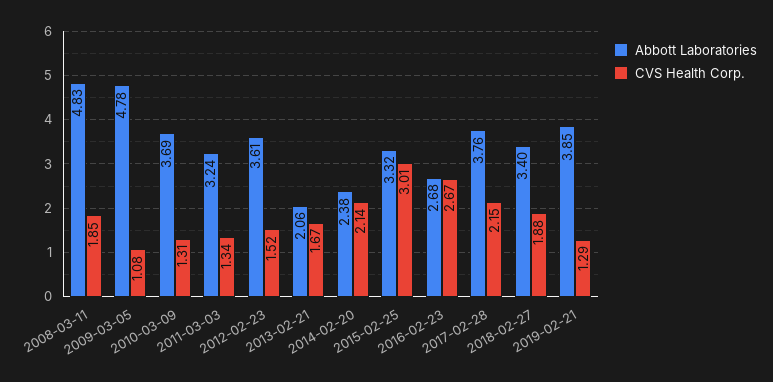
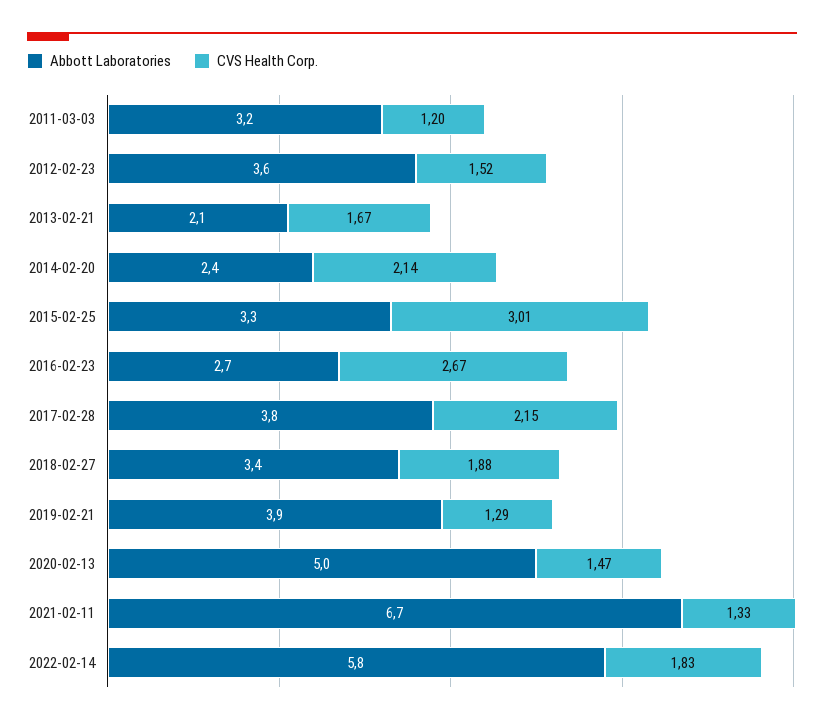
Abbott Laboratories, 2008-03-11: 4.83 -> none
CVS Health Corp., 2008-03-11: 1.85 -> none
Abbott Laboratories, 2009-03-05: 4.78 -> none
CVS Health Corp., 2009-03-05: 1.08 -> none
Abbott Laboratories, 2010-03-09: 3.69 -> none
CVS Health Corp., 2010-03-09: 1.31 -> none
CVS Health Corp., 2011-03-03: 1.34 -> 1.2
Abbott Laboratories, 2020-02-13: none -> 5
CVS Health Corp., 2020-02-13: none -> 1.47
Abbott Laboratories, 2021-02-11: none -> 6.7
CVS Health Corp., 2021-02-11: none -> 1.33
Abbott Laboratories, 2022-02-14: none -> 5.8
CVS Health Corp., 2022-02-14: none -> 1.83

